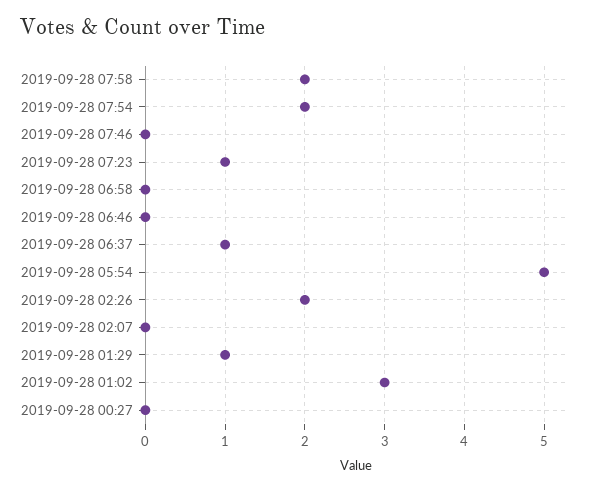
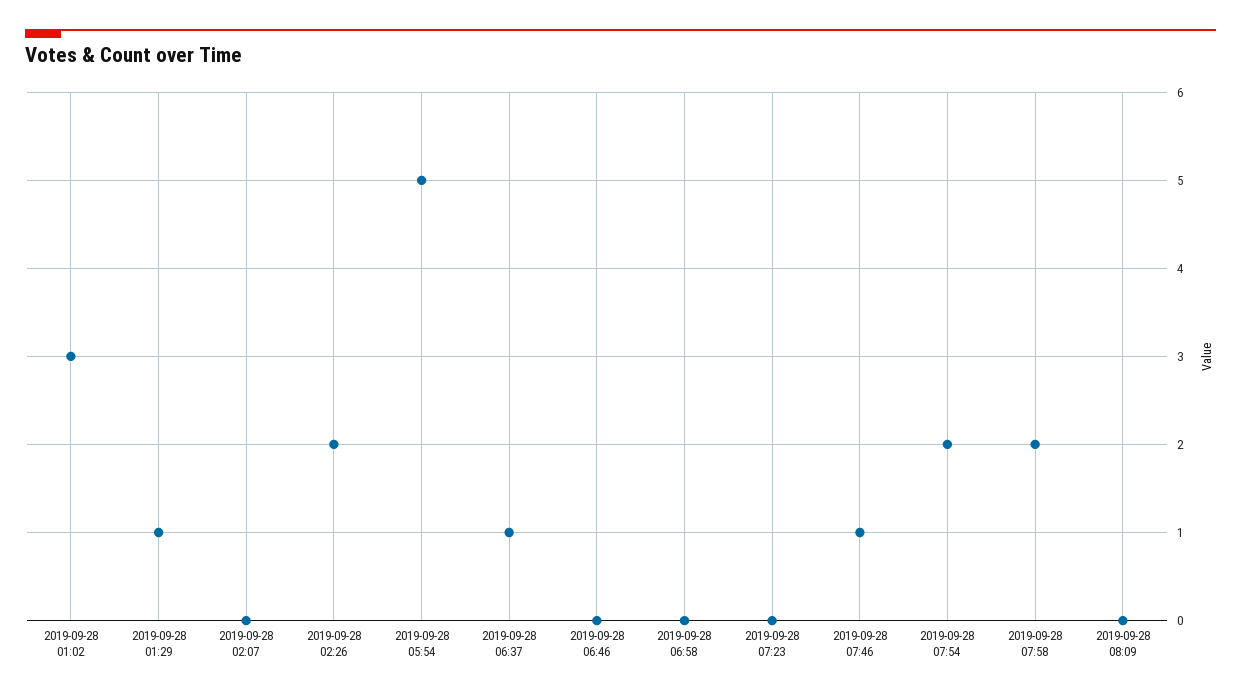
2019-09-28 07:46: 0 -> 1
2019-09-28 07:23: 1 -> 0
2019-09-28 00:27: 0 -> none
2019-09-28 08:09: none -> 0

